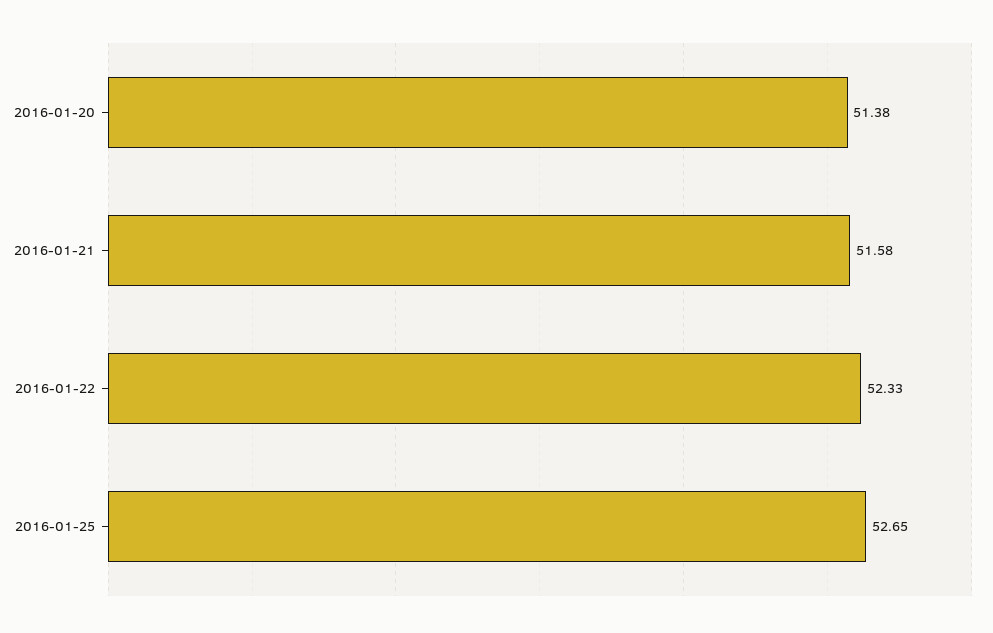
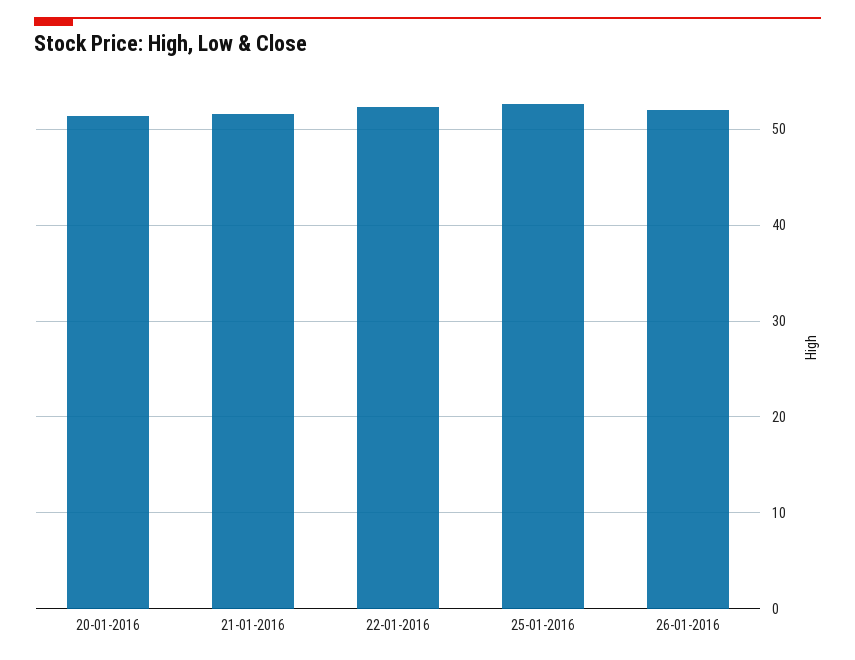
26-01-2016: none -> 52

